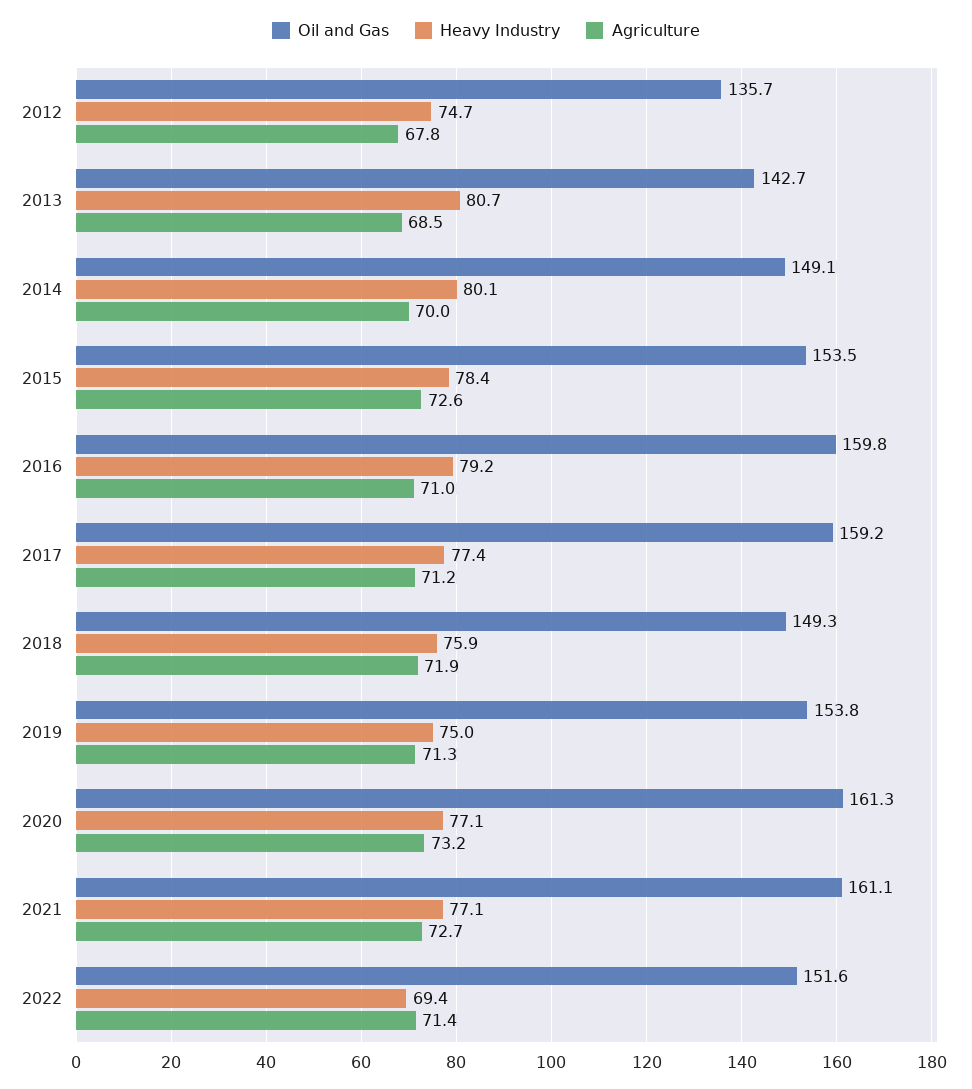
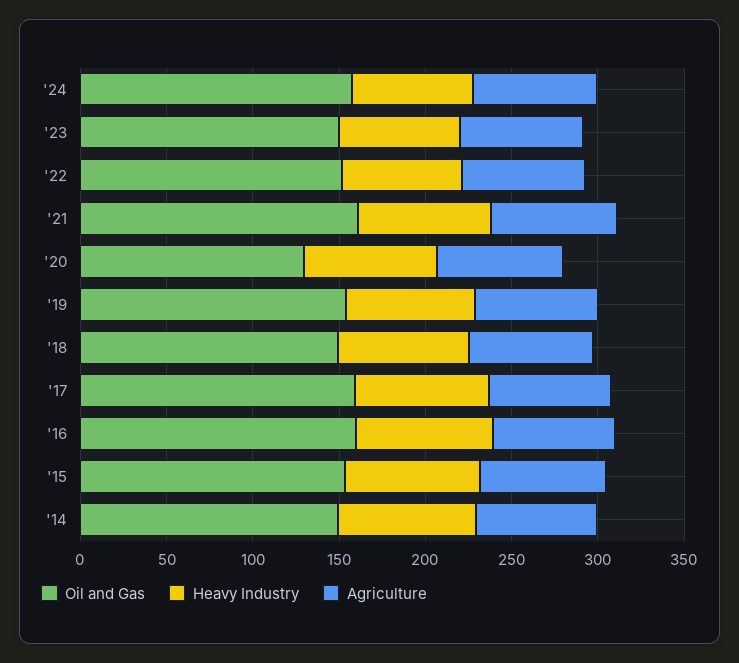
Oil and Gas, 2012: 135.7 -> none
Heavy Industry, 2012: 74.7 -> none
Agriculture, 2012: 67.8 -> none
Oil and Gas, 2013: 142.7 -> none
Heavy Industry, 2013: 80.7 -> none
Agriculture, 2013: 68.5 -> none
Oil and Gas, 2020: 161.3 -> 130
Oil and Gas, '24: none -> 160
Heavy Industry, '24: none -> 70
Agriculture, '24: none -> 70
Oil and Gas, '23: none -> 150
Heavy Industry, '23: none -> 70
Agriculture, '23: none -> 70

